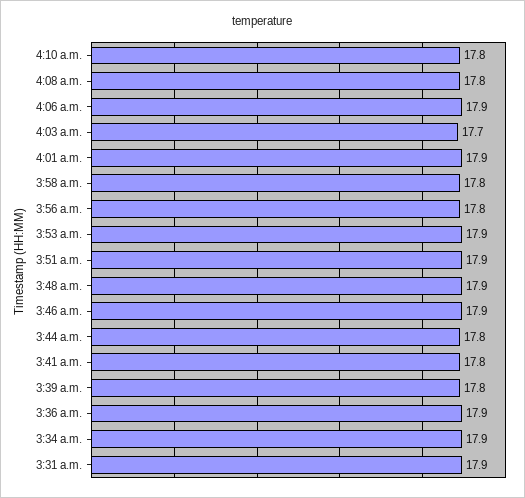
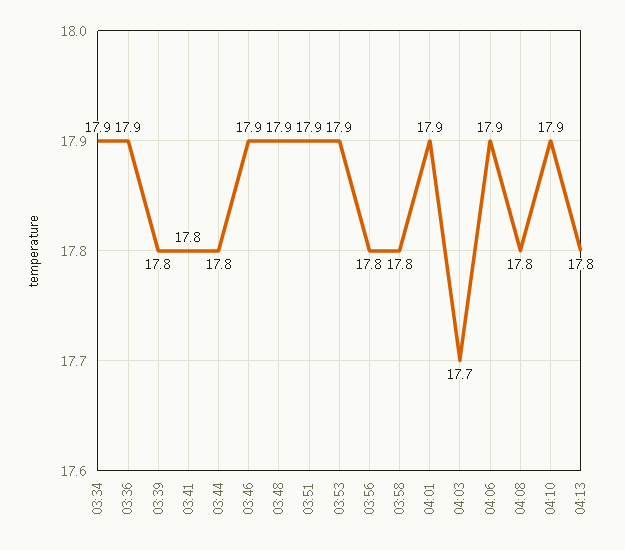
4:10 a.m.: 17.8 -> 17.9
3:31 a.m.: 17.9 -> none
04:13: none -> 17.8

